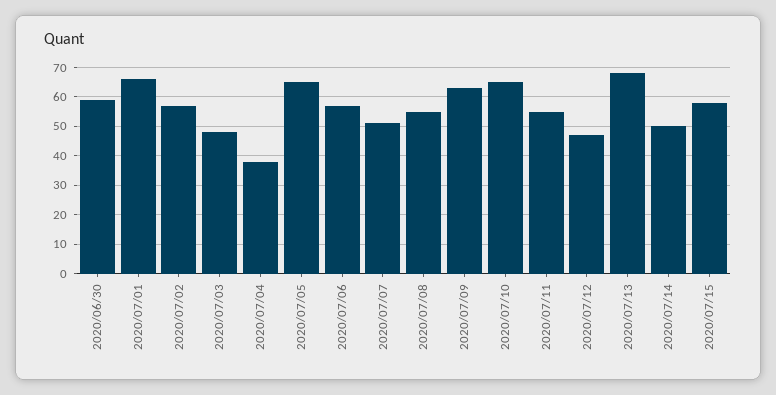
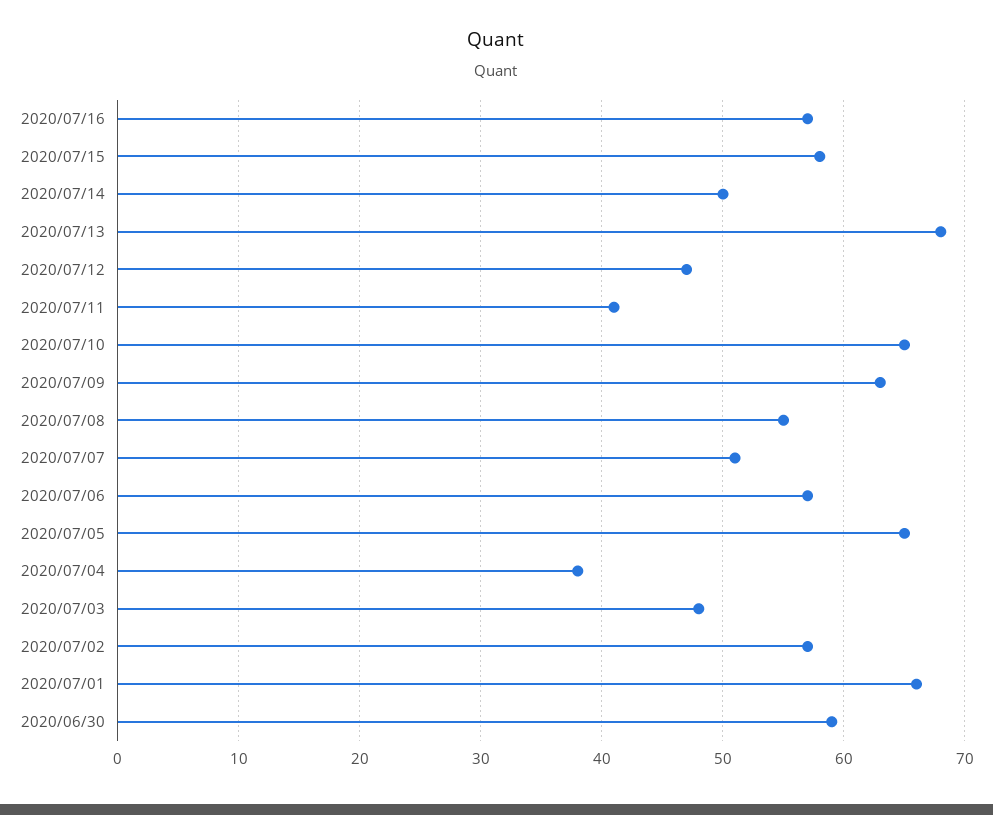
2020/07/11: 55 -> 41
2020/07/16: none -> 57

